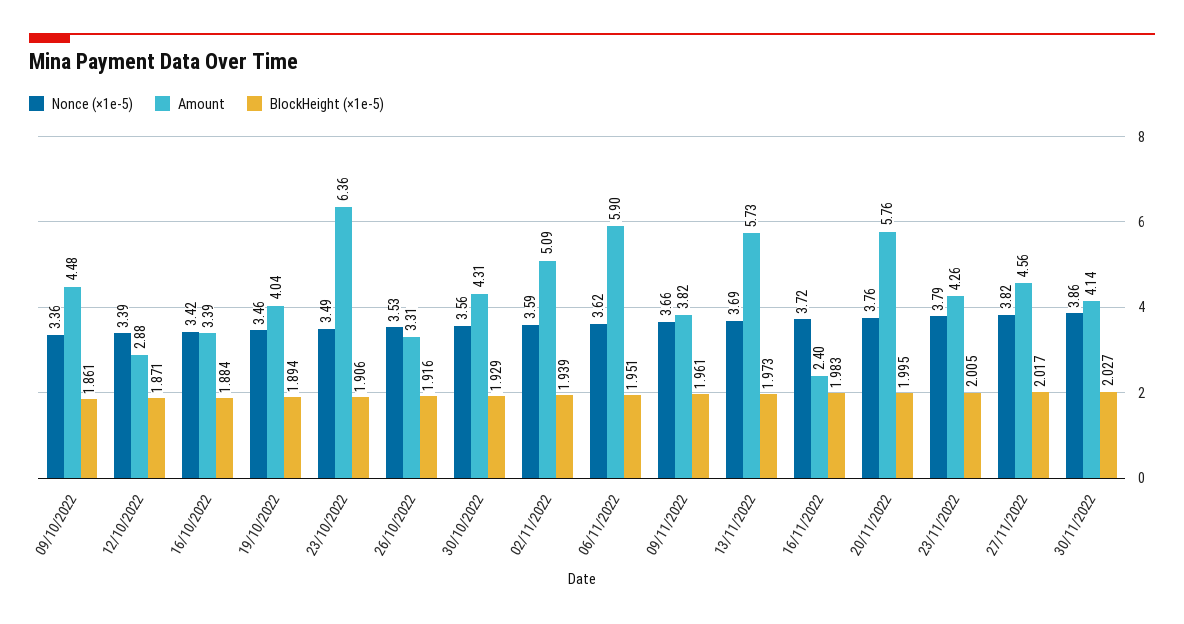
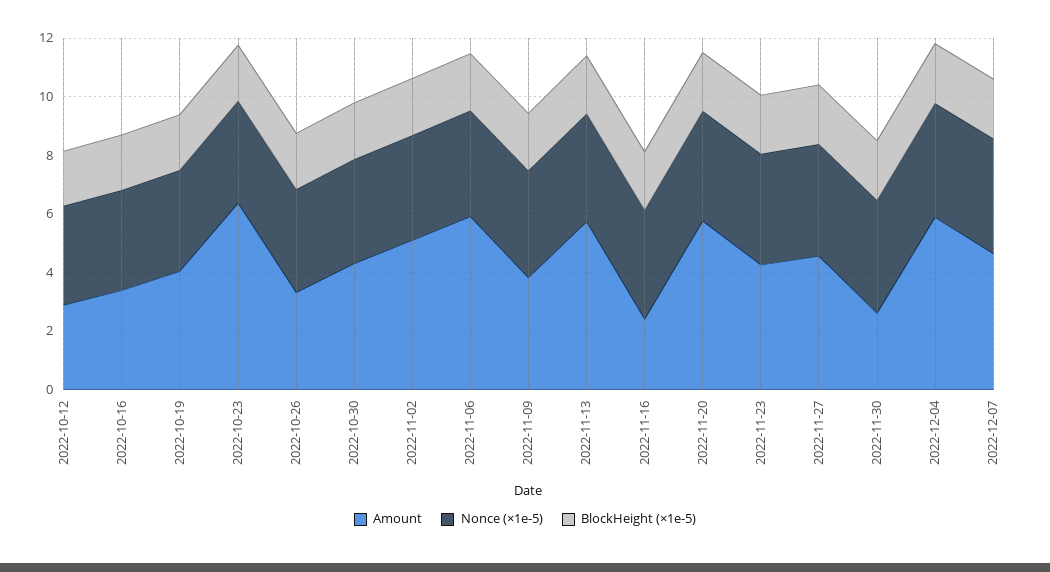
Nonce (×1e-5), 09/10/2022: 3.36 -> none
Amount, 09/10/2022: 4.48 -> none
BlockHeight (×1e-5), 09/10/2022: 1.861 -> none
Amount, 30/11/2022: 4.14 -> 2.5
Amount, 2022-12-04: none -> 6
Nonce (×1e-5), 2022-12-04: none -> 4
BlockHeight (×1e-5), 2022-12-04: none -> 2
Amount, 2022-12-07: none -> 4.5
Nonce (×1e-5), 2022-12-07: none -> 4
BlockHeight (×1e-5), 2022-12-07: none -> 2

